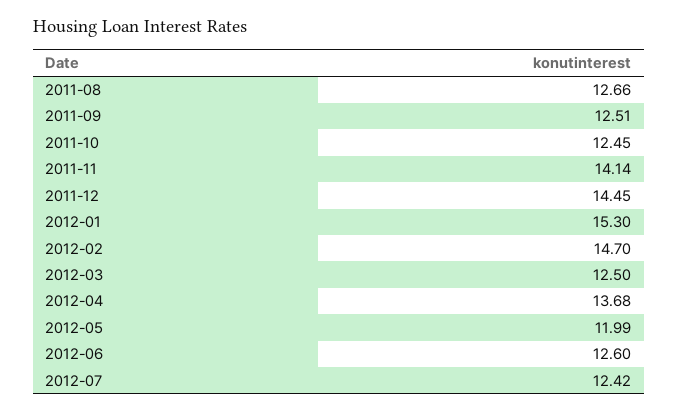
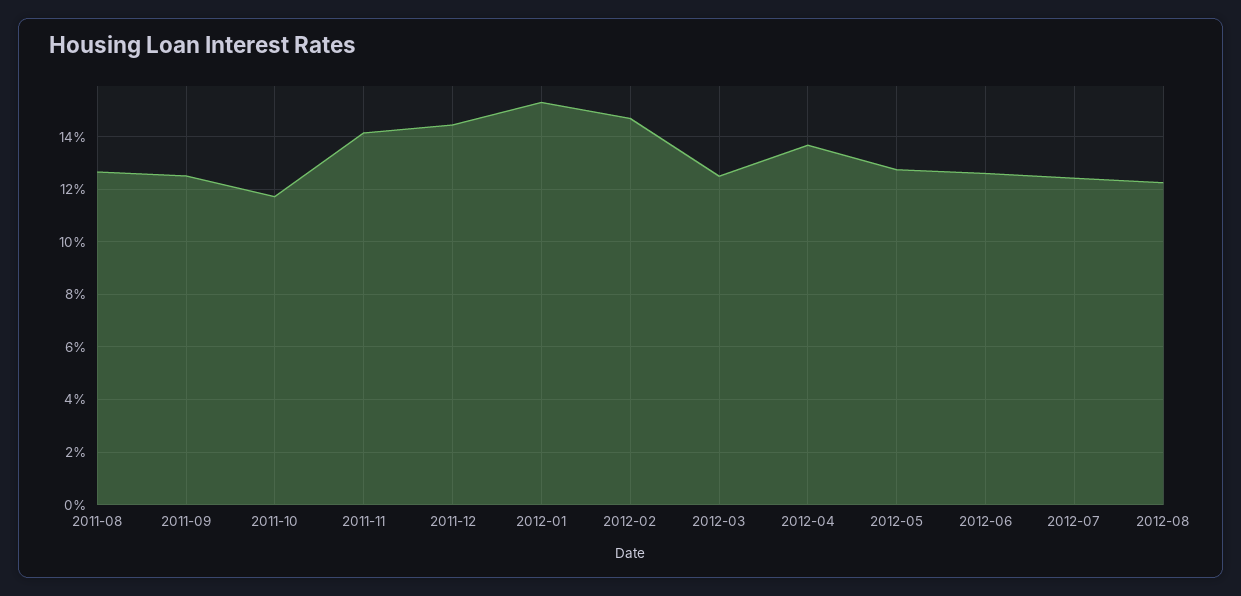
2011-10: 12.45 -> 11.75
2012-05: 11.99 -> 12.75
2012-08: none -> 12.25

